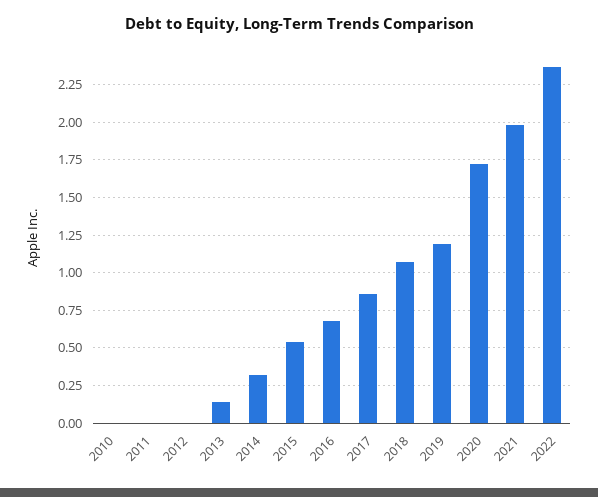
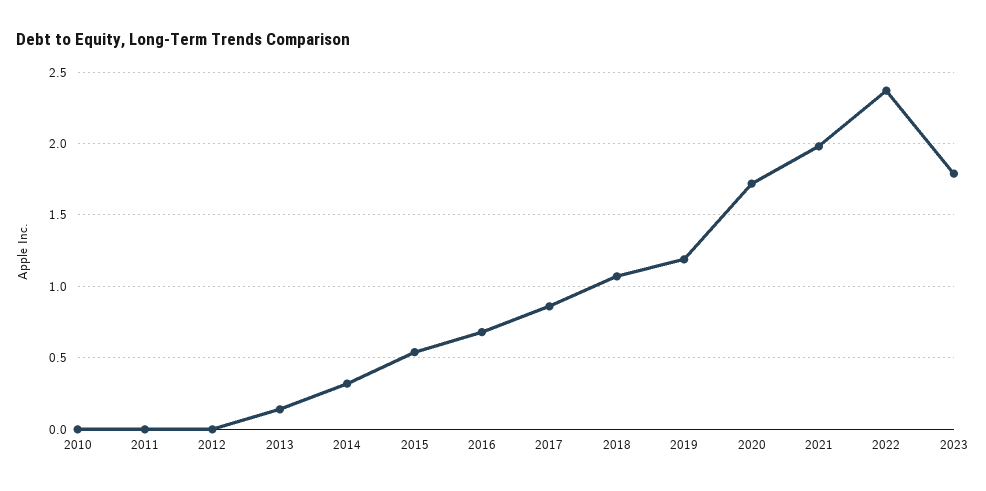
2023: none -> 1.8

